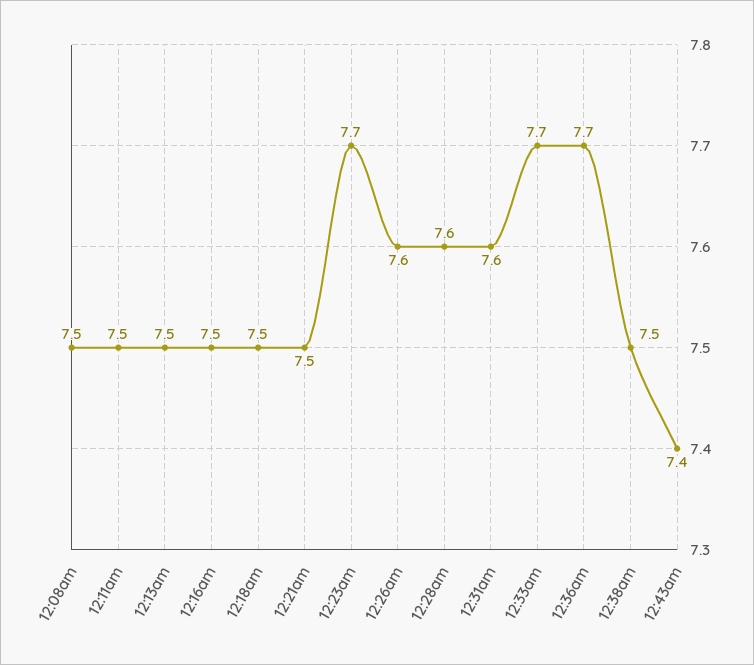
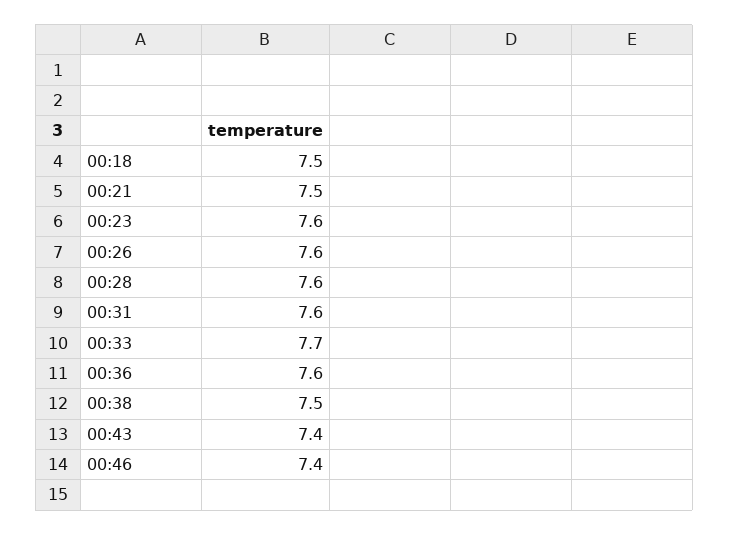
12:08am: 7.5 -> none
12:11am: 7.5 -> none
12:13am: 7.5 -> none
12:16am: 7.5 -> none
12:23am: 7.7 -> 7.6
12:36am: 7.7 -> 7.6
00:46: none -> 7.4

